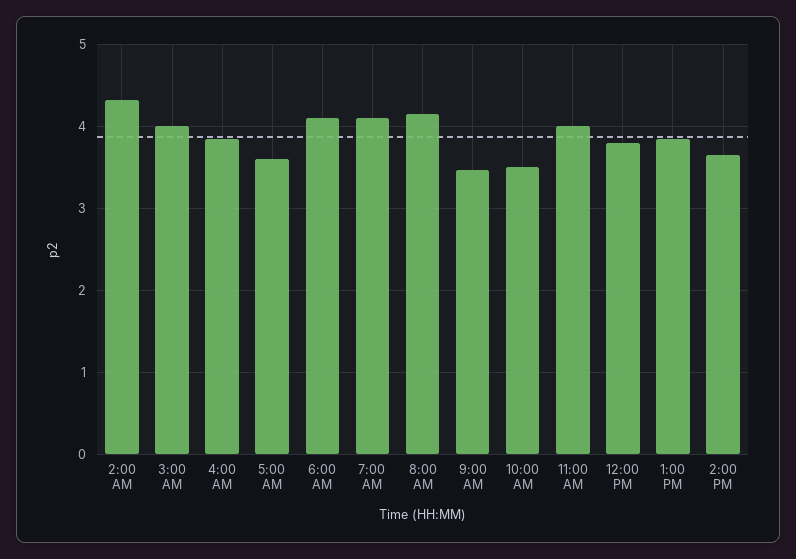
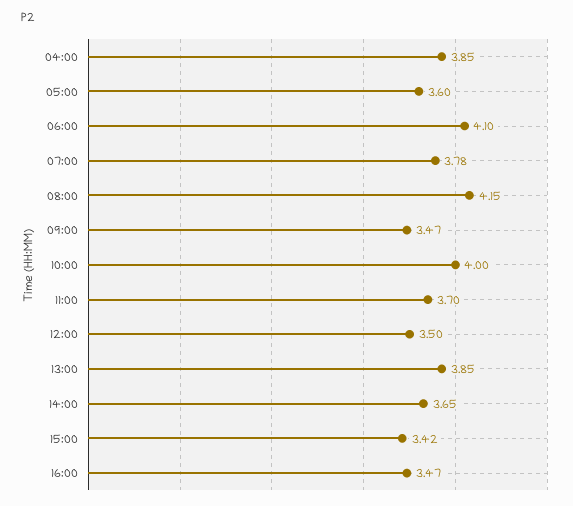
2:00 AM: 4.3 -> none
3:00 AM: 4 -> none
7:00 AM: 4.1 -> 3.78
10:00 AM: 3.5 -> 4
11:00 AM: 4 -> 3.7
12:00 PM: 3.8 -> 3.5
15:00: none -> 3.42
16:00: none -> 3.47

